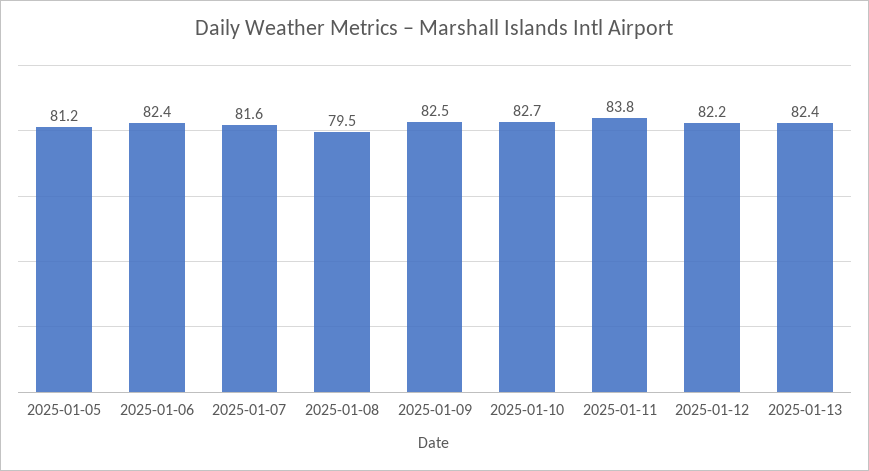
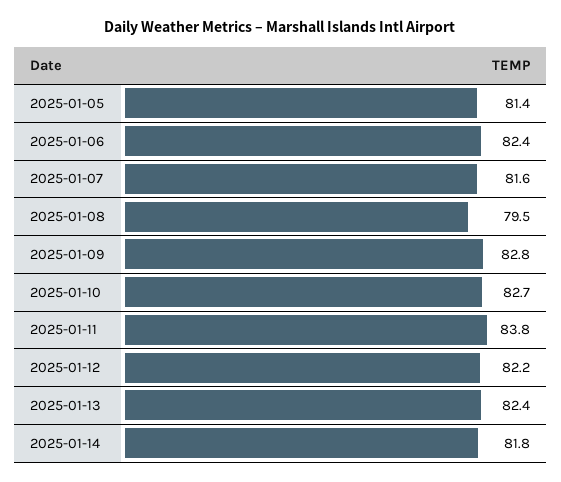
2025-01-05: 81.2 -> 81.4
2025-01-09: 82.5 -> 82.8
2025-01-14: none -> 81.8

